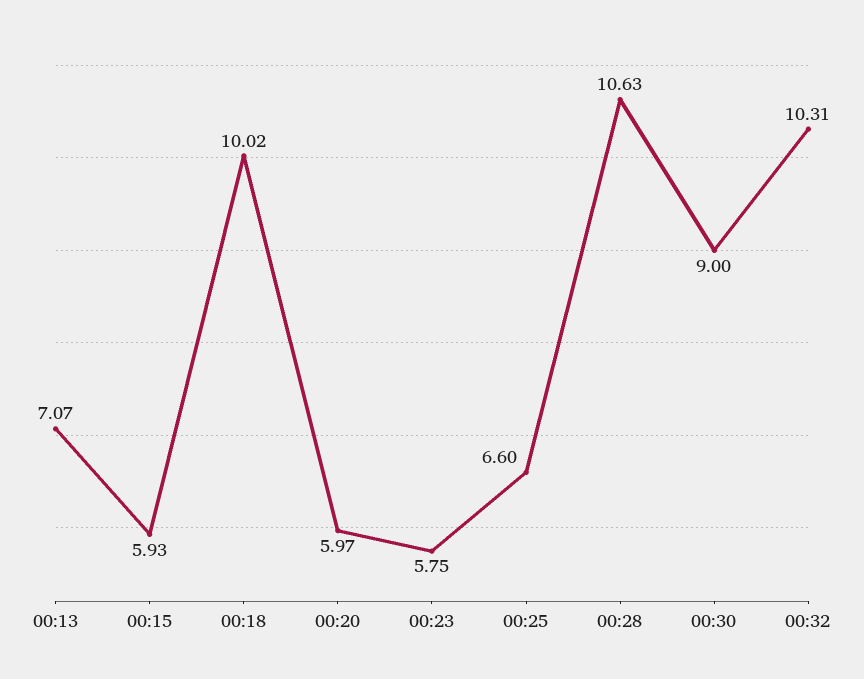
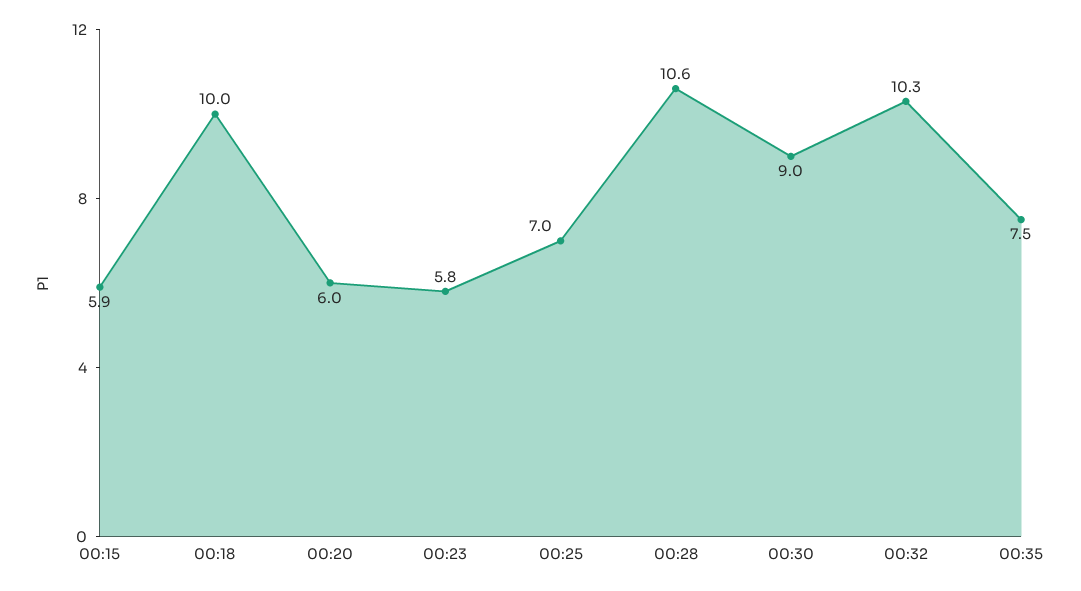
00:13: 7.07 -> none
00:25: 6.6 -> 7
00:35: none -> 7.5

